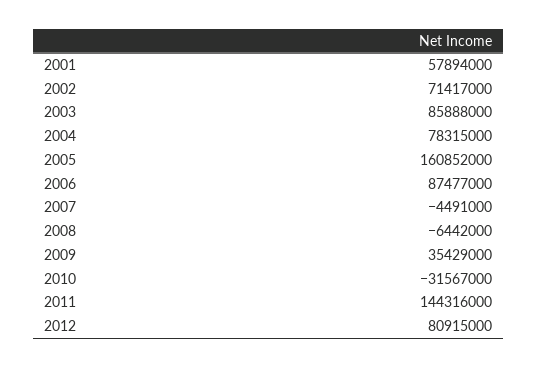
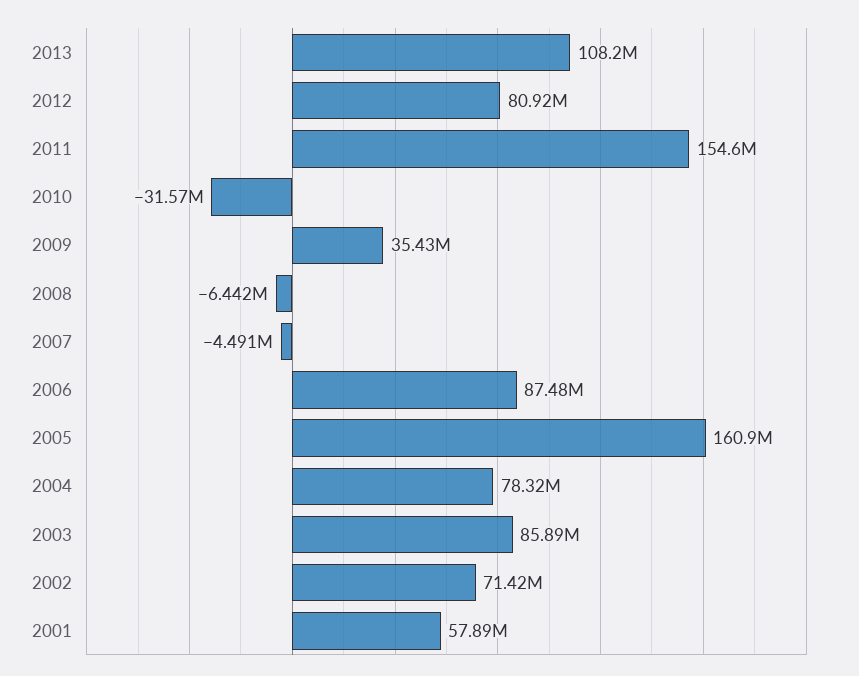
2011: 144316000 -> 154600000
2013: none -> 108200000

